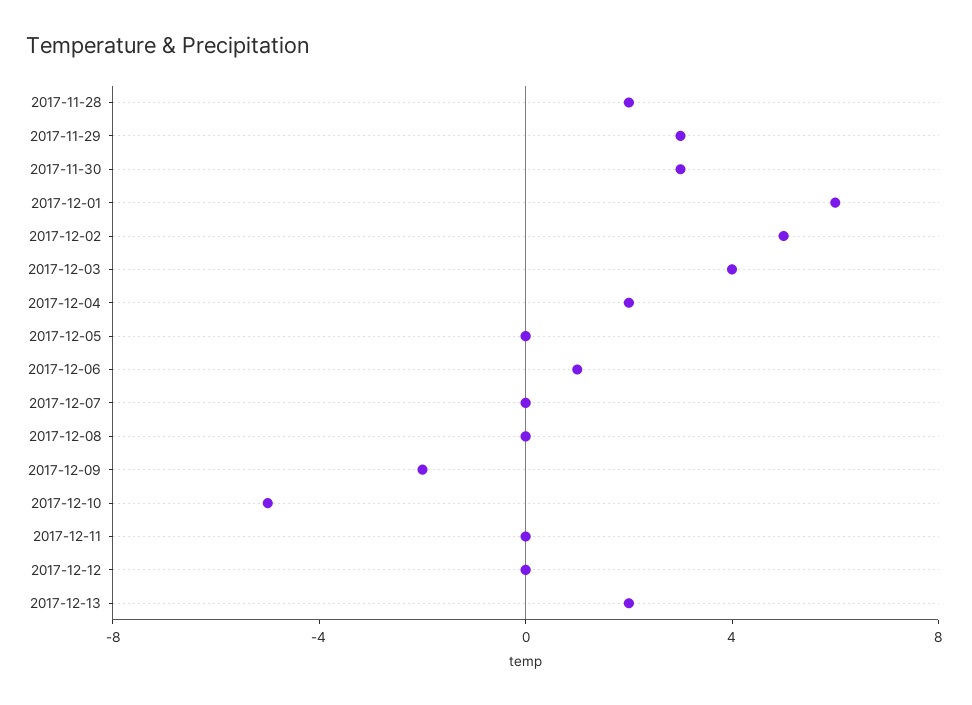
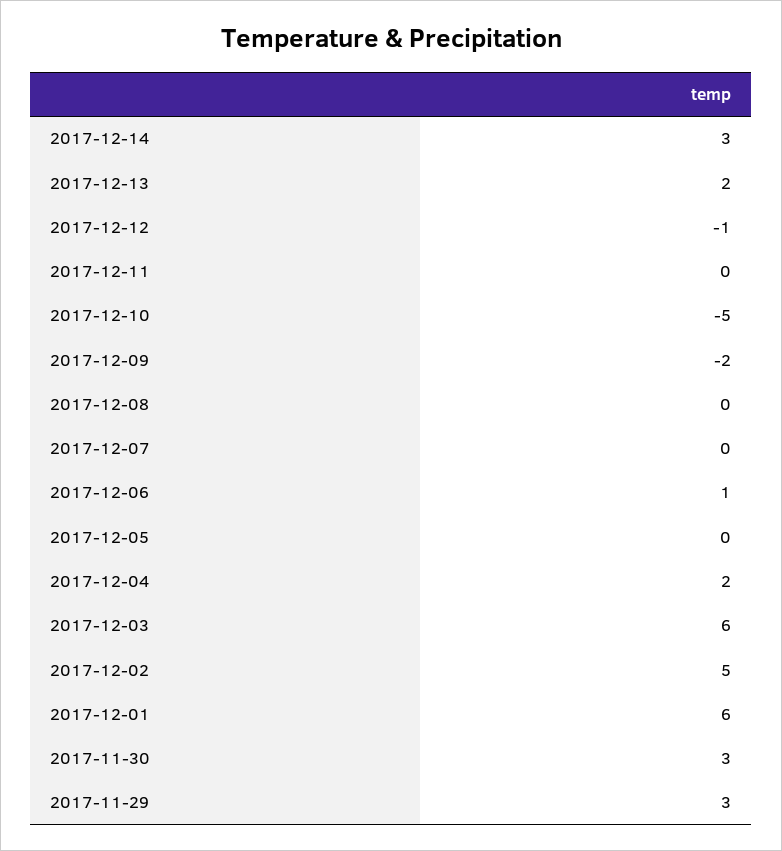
2017-11-28: 2 -> none
2017-12-03: 4 -> 6
2017-12-12: 0 -> -1
2017-12-14: none -> 3

